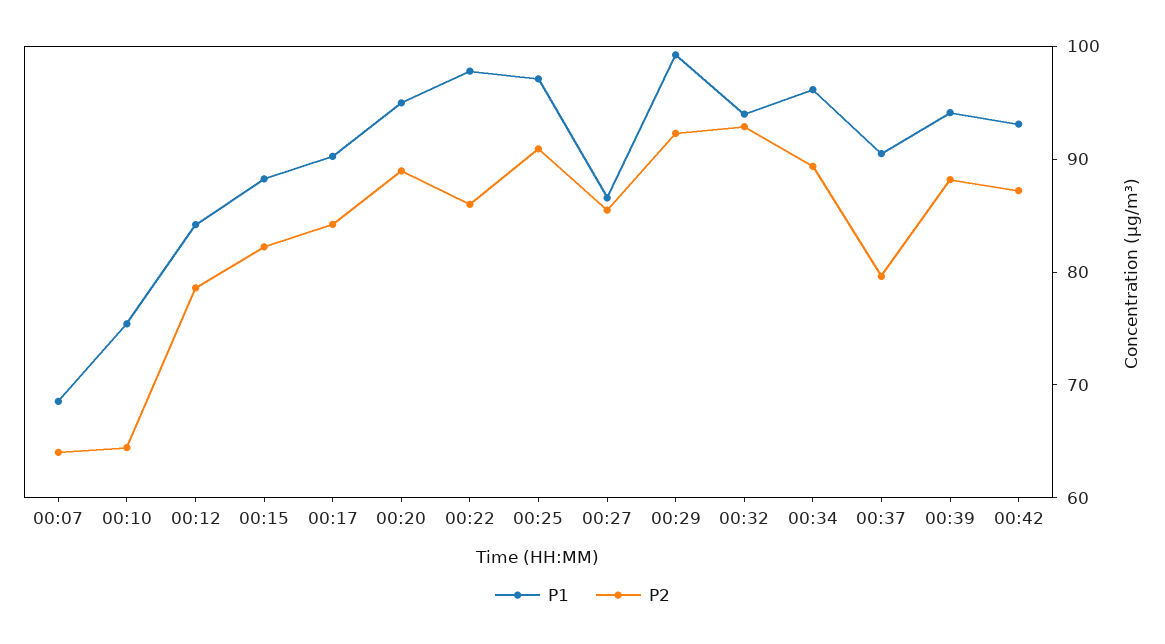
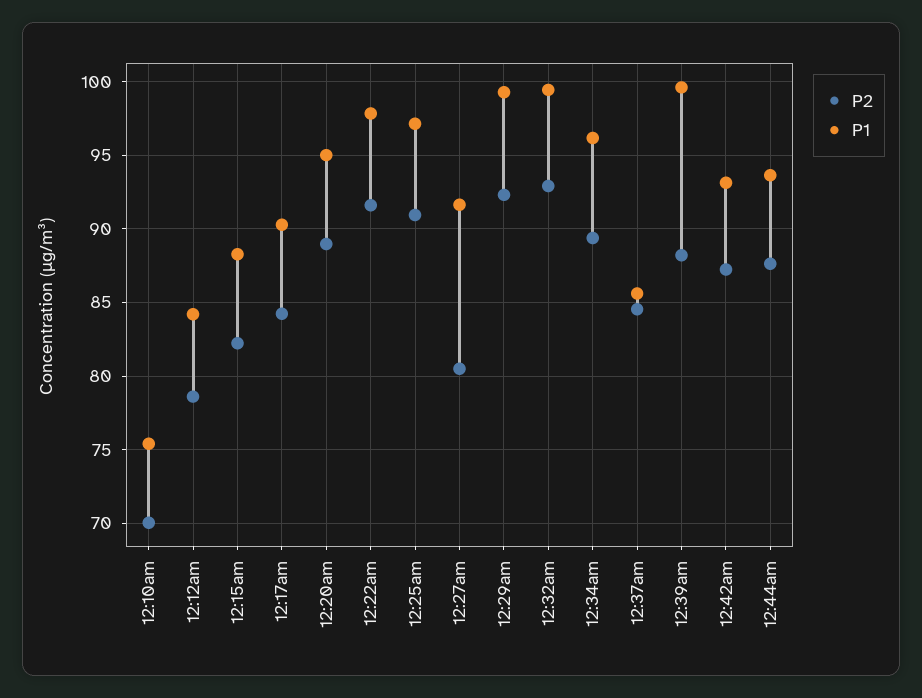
P1, 00:07: 68 -> none
P2, 00:07: 64 -> none
P2, 00:10: 64 -> 70
P2, 00:22: 86 -> 91.5
P1, 00:27: 86 -> 91.5
P2, 00:27: 86 -> 80.5
P1, 00:32: 94 -> 99.5
P1, 00:37: 90 -> 85.5
P2, 00:37: 80 -> 84.5
P1, 00:39: 94 -> 99.5
P2, 12:44am: none -> 87.5
P1, 12:44am: none -> 93.5

